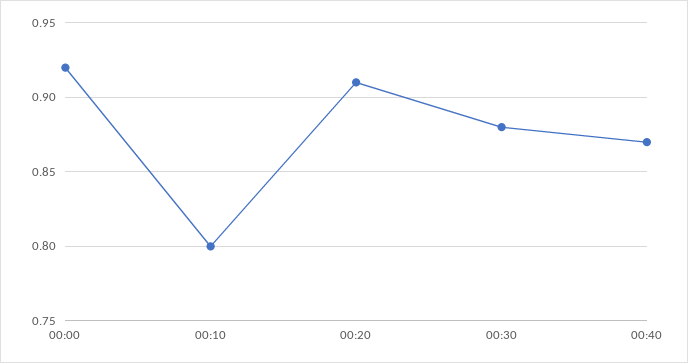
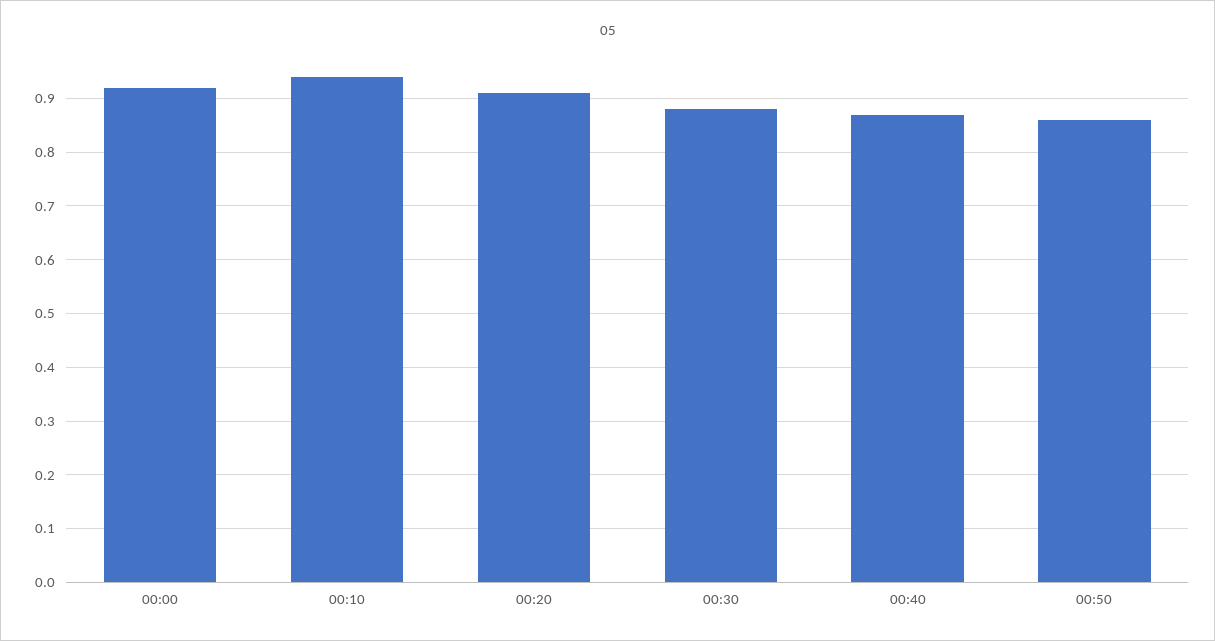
00:10: 0.8 -> 0.95
00:50: none -> 0.85

